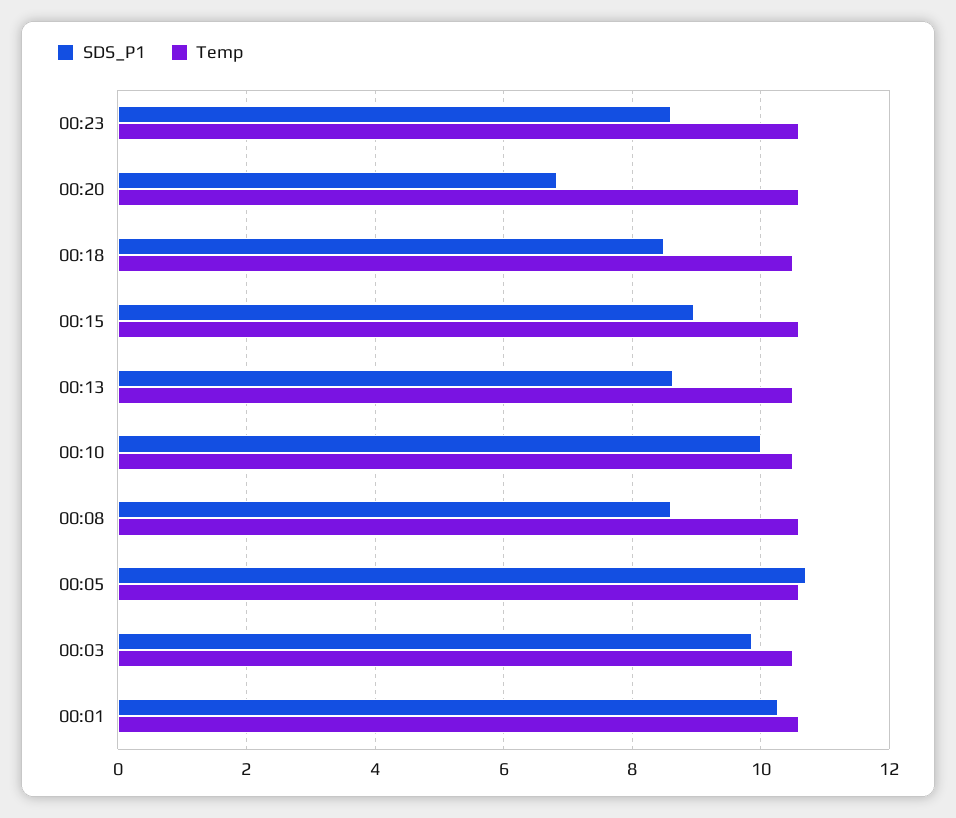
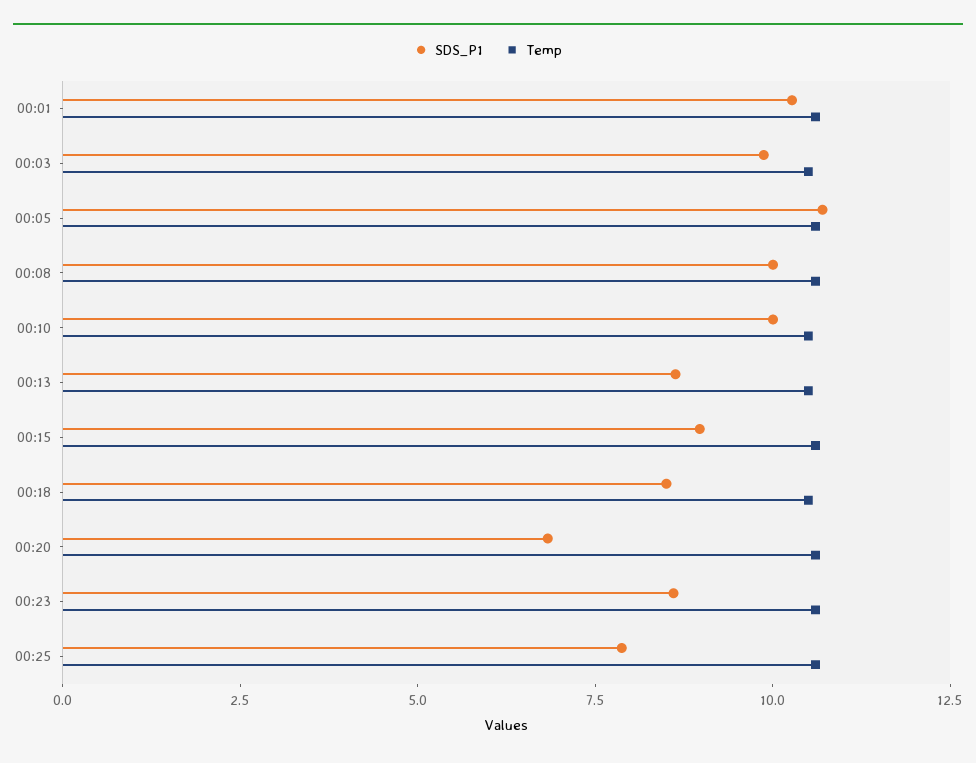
SDS_P1, 00:08: 8.6 -> 10
SDS_P1, 00:25: none -> 8
Temp, 00:25: none -> 10.5

